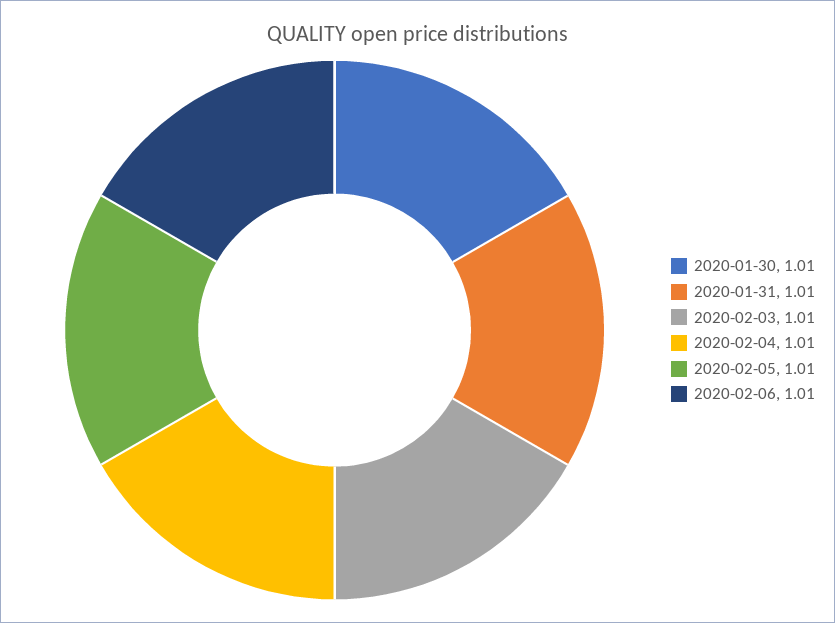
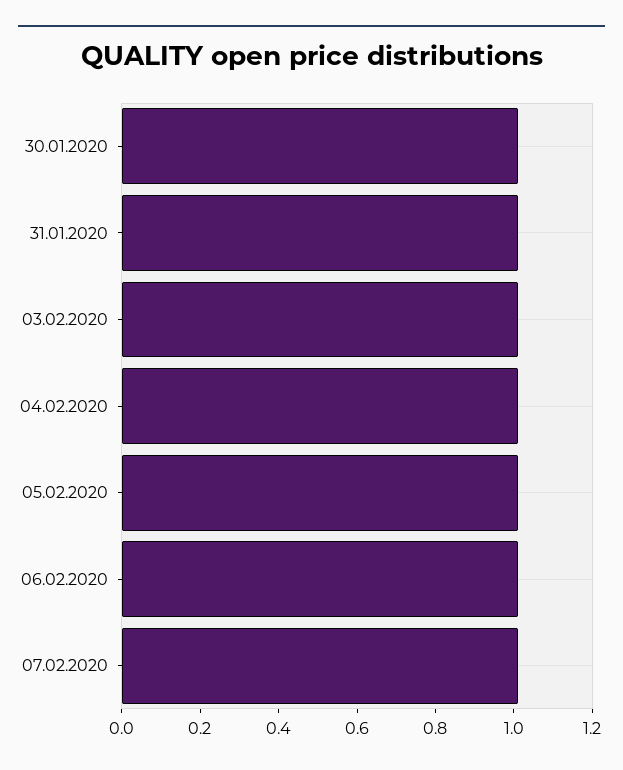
07.02.2020: none -> 1

